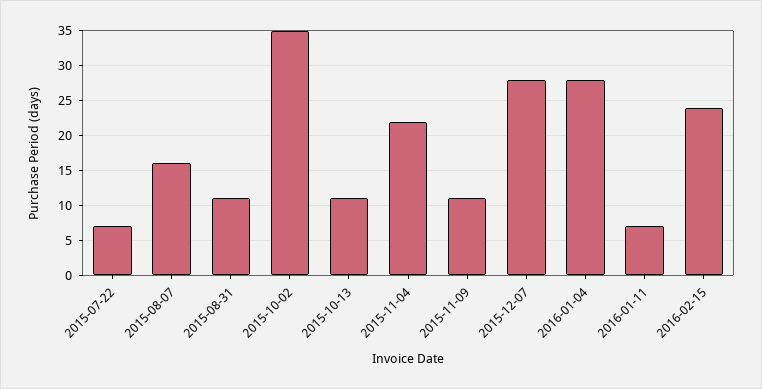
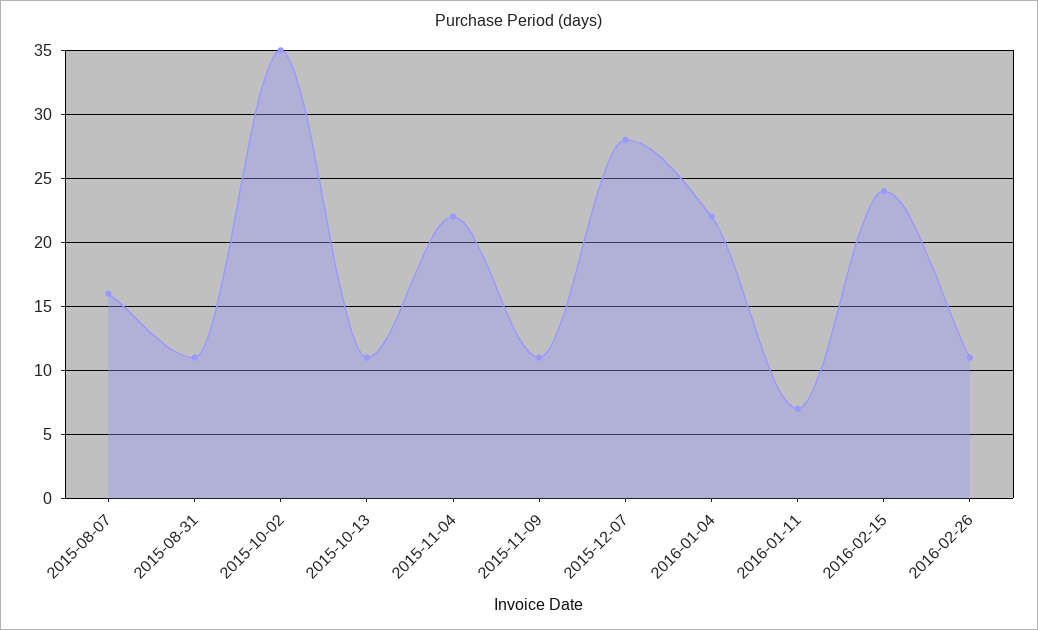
2015-07-22: 7 -> none
2016-01-04: 28 -> 22
2016-02-26: none -> 11

